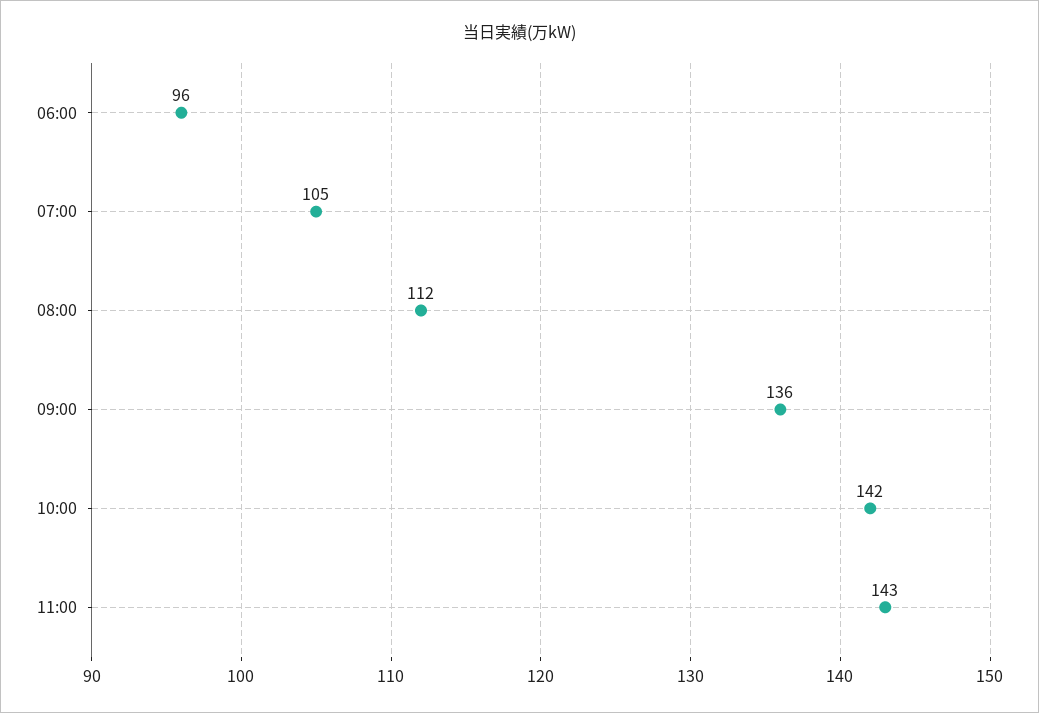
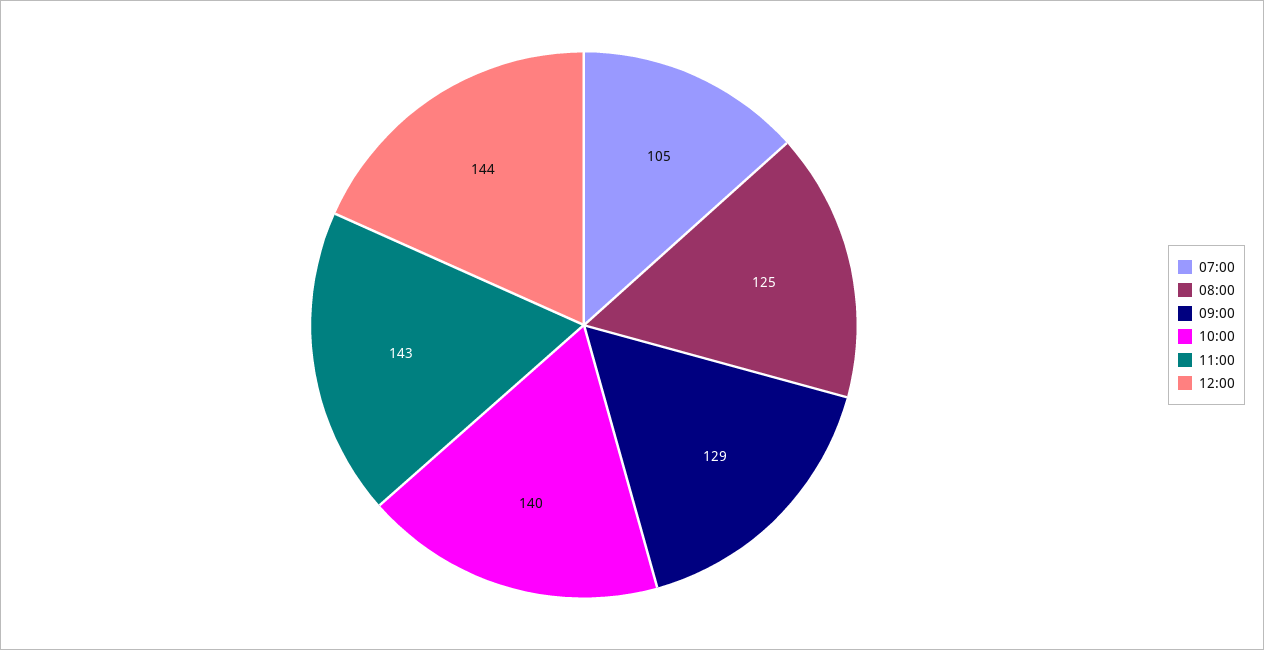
06:00: 96 -> none
08:00: 112 -> 125
09:00: 136 -> 129
10:00: 142 -> 140
12:00: none -> 144

